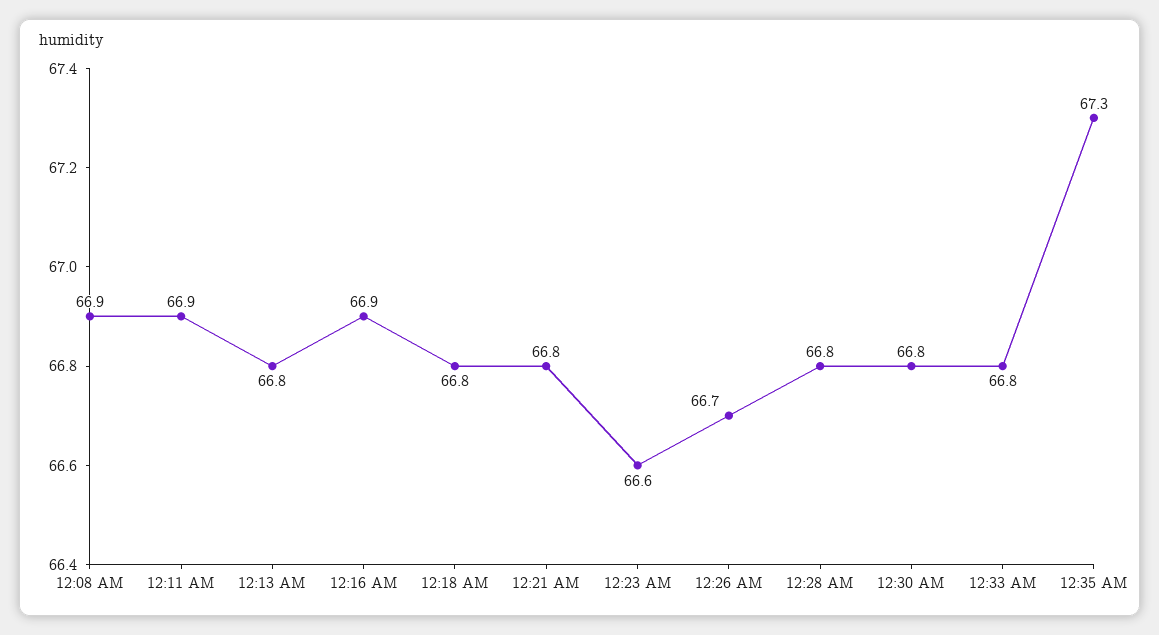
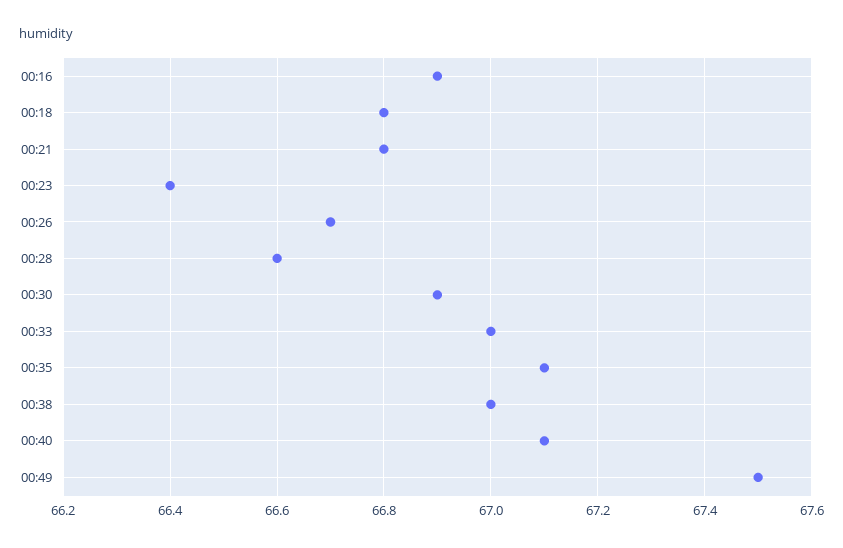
12:08 AM: 66.9 -> none
12:11 AM: 66.9 -> none
12:13 AM: 66.8 -> none
12:23 AM: 66.6 -> 66.4
12:28 AM: 66.8 -> 66.6
12:30 AM: 66.8 -> 66.9
12:33 AM: 66.8 -> 67
12:35 AM: 67.3 -> 67.1
00:38: none -> 67
00:40: none -> 67.1
00:49: none -> 67.5

